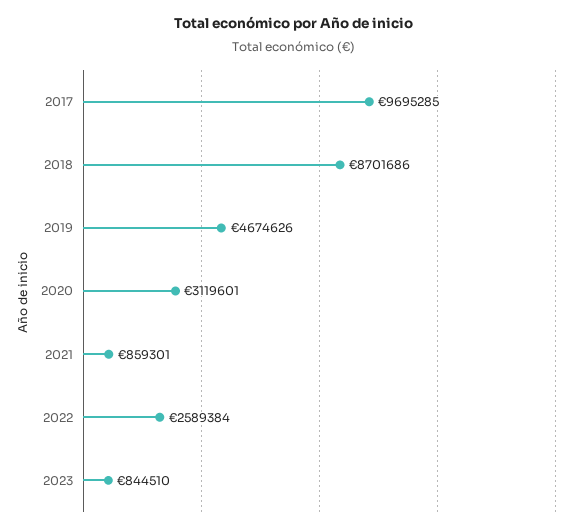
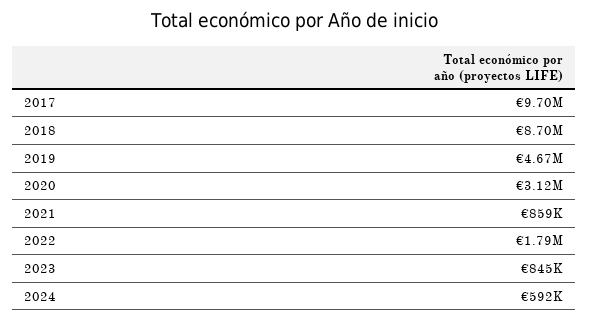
2022: 2589384 -> 1790000
2024: none -> 592000

